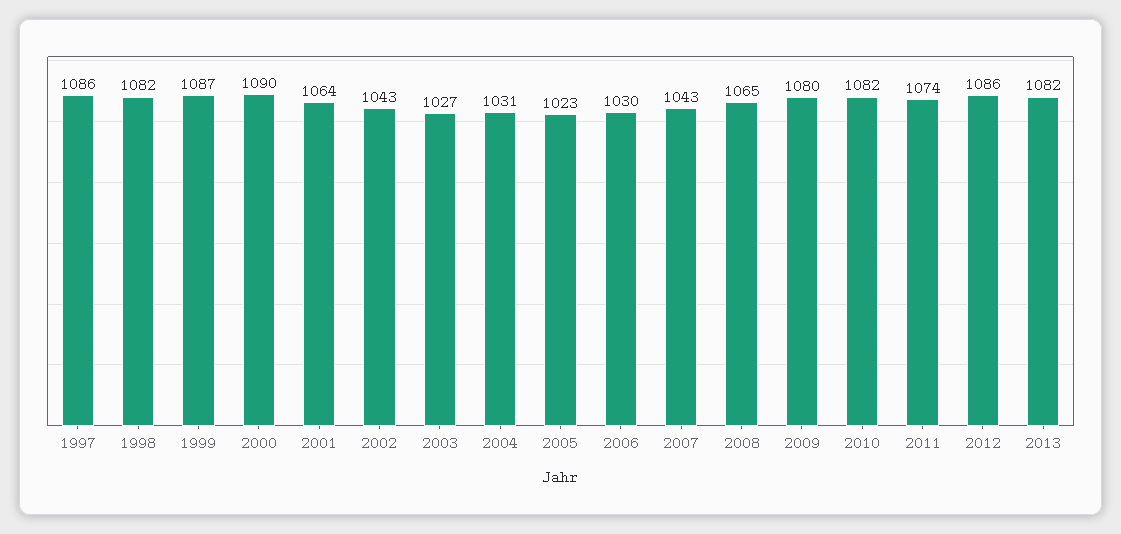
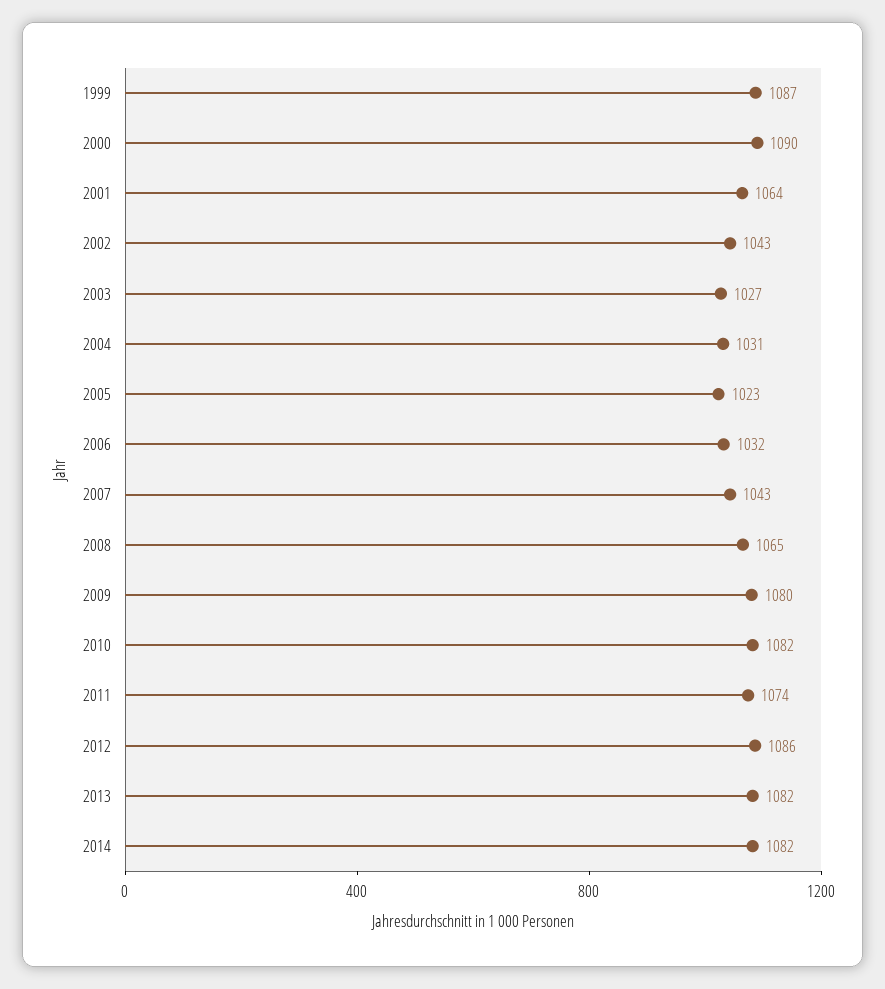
1997: 1086 -> none
1998: 1082 -> none
2006: 1030 -> 1032
2014: none -> 1082

